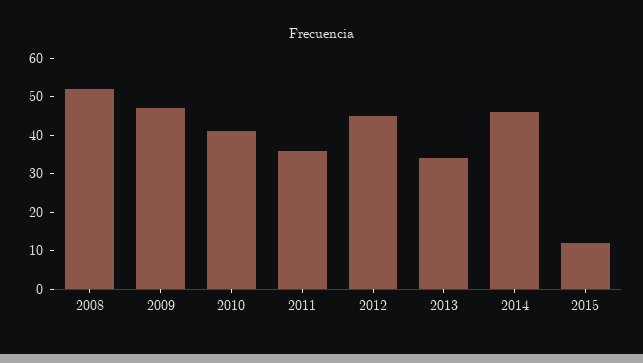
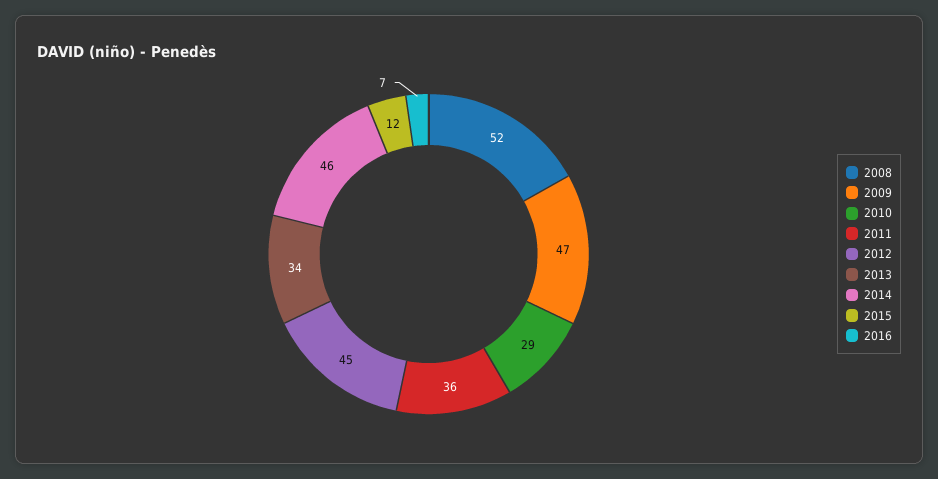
2010: 40 -> 29
2016: none -> 7

